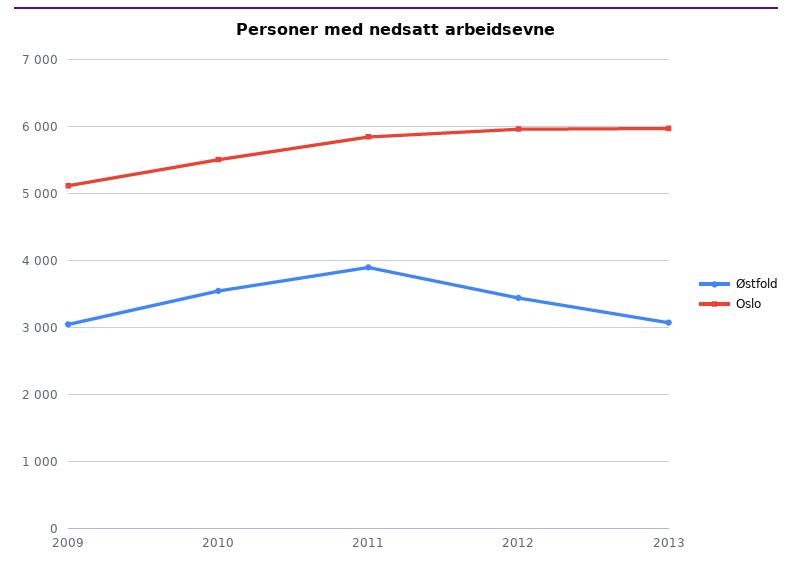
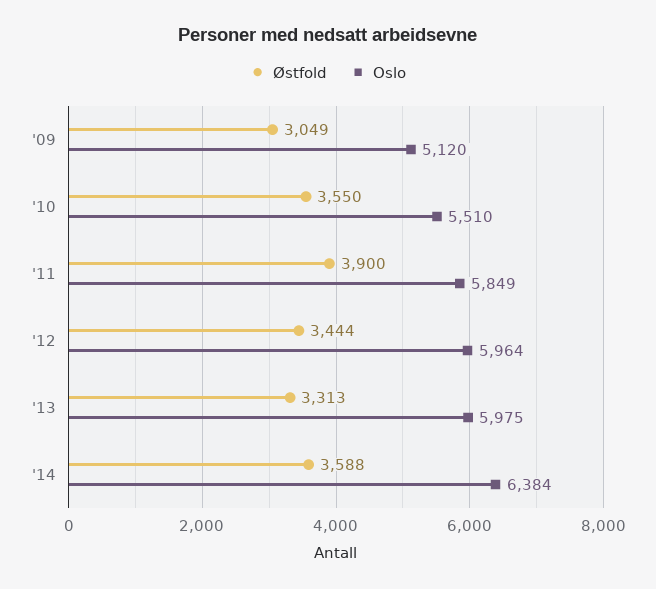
Østfold, 2013: 3100 -> 3313
Østfold, '14: none -> 3588
Oslo, '14: none -> 6384

